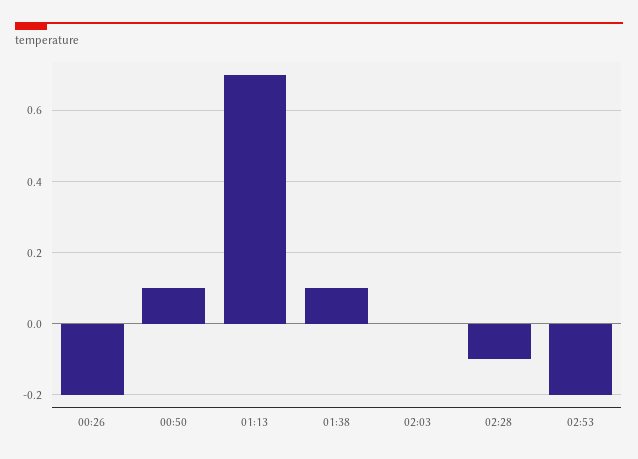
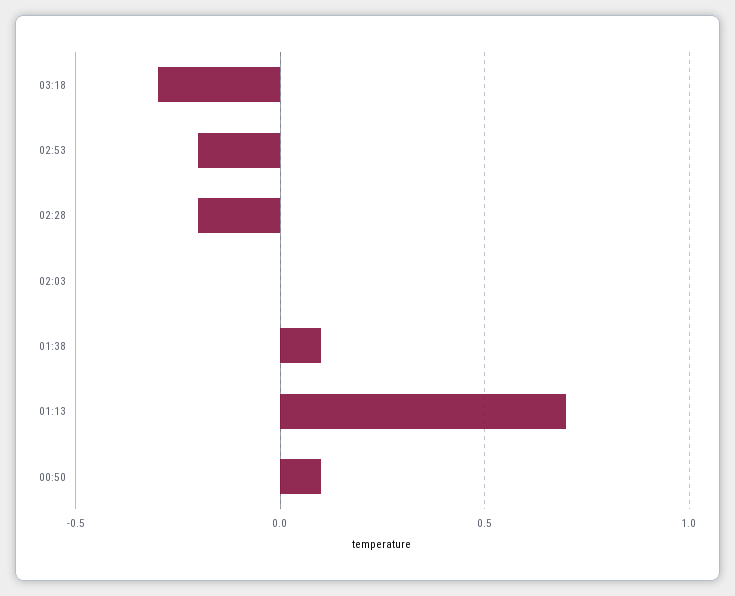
00:26: -0.2 -> none
02:28: -0.1 -> -0.2
03:18: none -> -0.3

